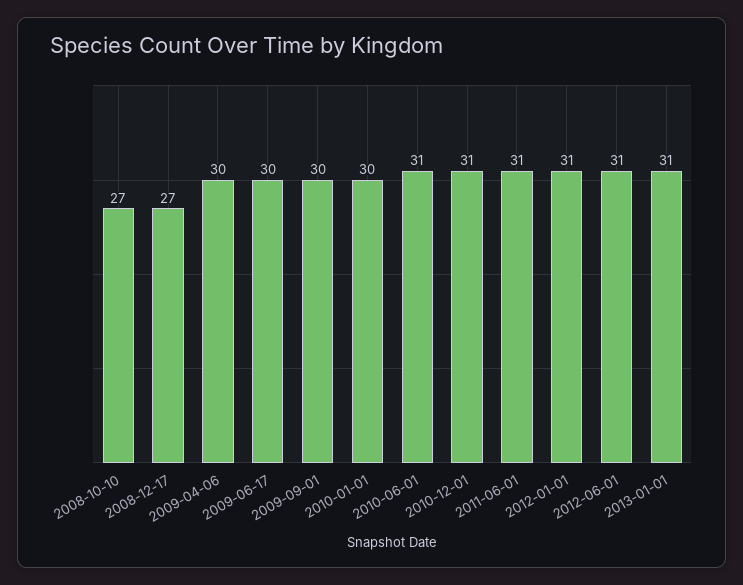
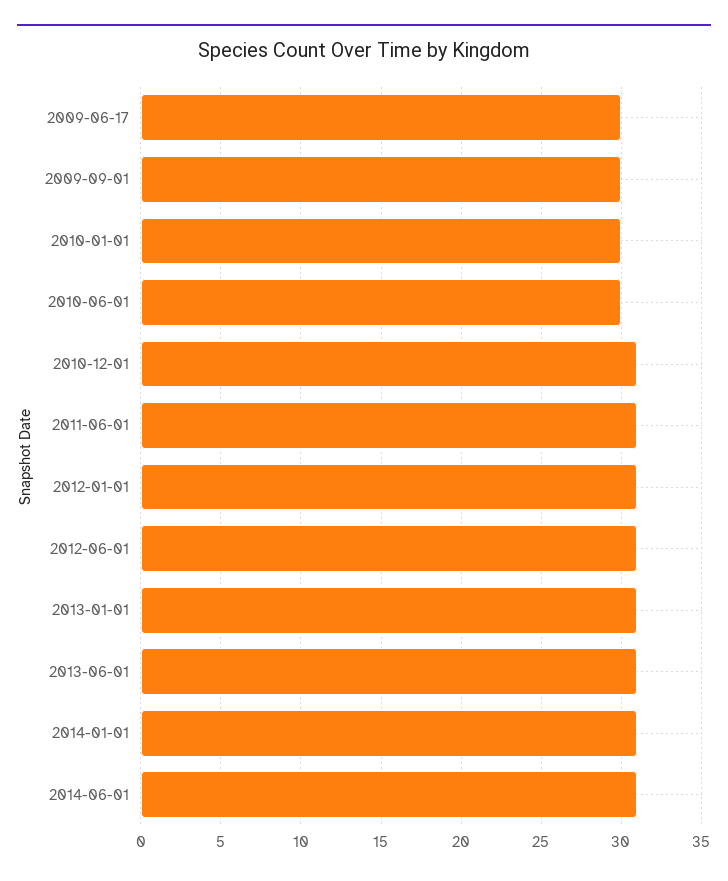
2008-10-10: 27 -> none
2008-12-17: 27 -> none
2009-04-06: 30 -> none
2010-06-01: 31 -> 30
2013-06-01: none -> 31
2014-01-01: none -> 31
2014-06-01: none -> 31

